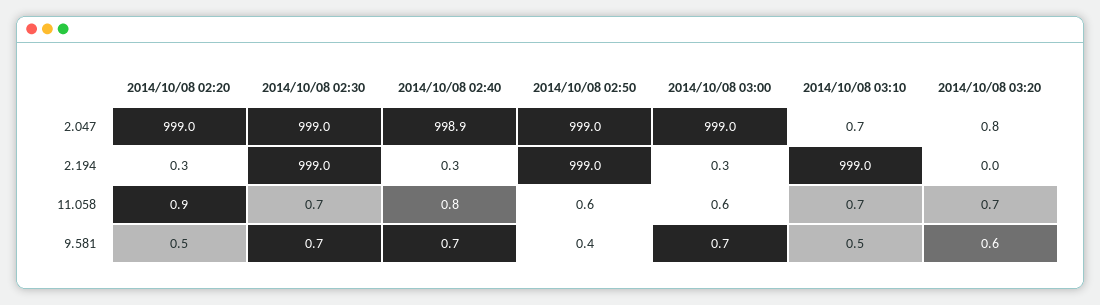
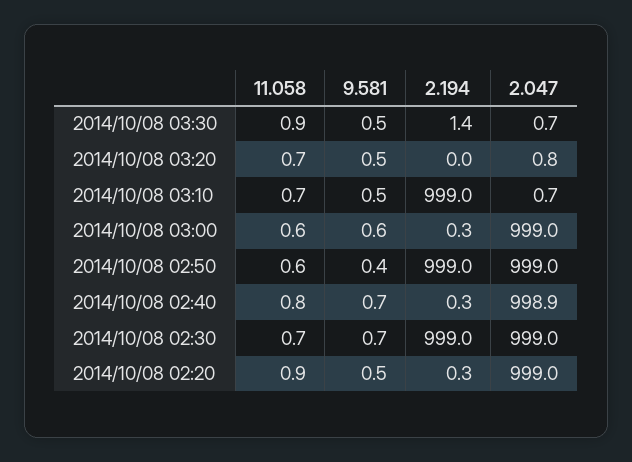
2014/10/08 03:00, 9.581: 0.7 -> 0.6
2014/10/08 03:20, 9.581: 0.6 -> 0.5
2014/10/08 03:30, 11.058: none -> 0.9
2014/10/08 03:30, 9.581: none -> 0.5
2014/10/08 03:30, 2.194: none -> 1.4
2014/10/08 03:30, 2.047: none -> 0.7

